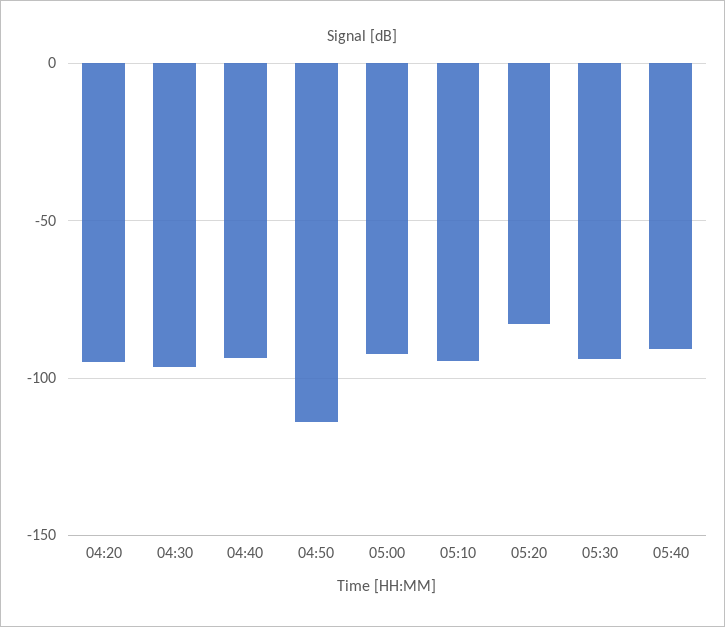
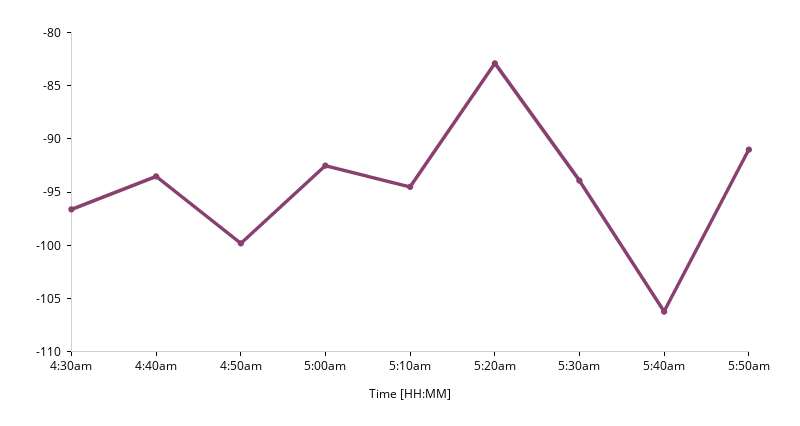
04:20: -95 -> none
04:50: -115 -> -100
05:40: -90 -> -106
5:50am: none -> -91

